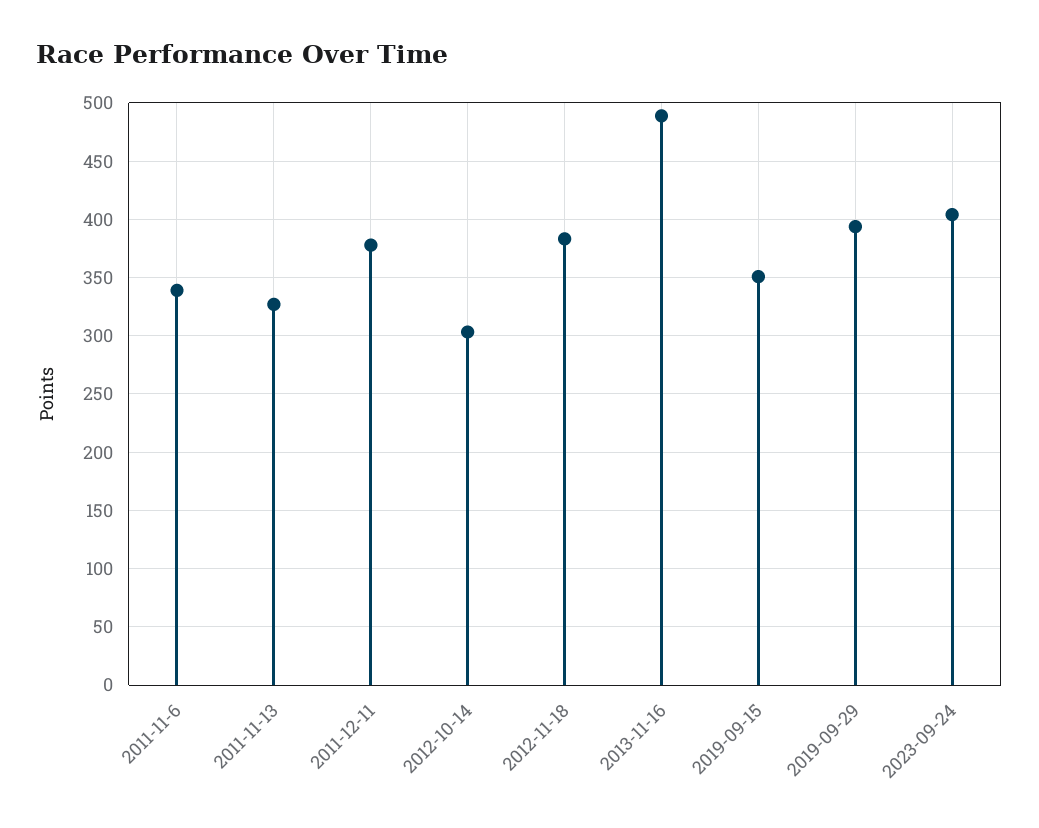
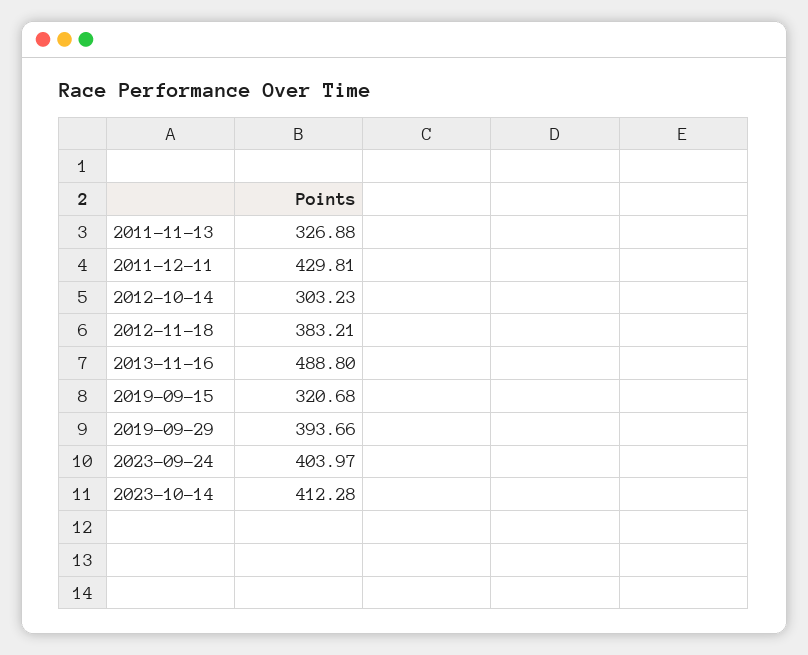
2011-11-6: 340 -> none
2011-12-11: 380 -> 429.81
2019-09-15: 350 -> 320.68
2023-10-14: none -> 412.28

